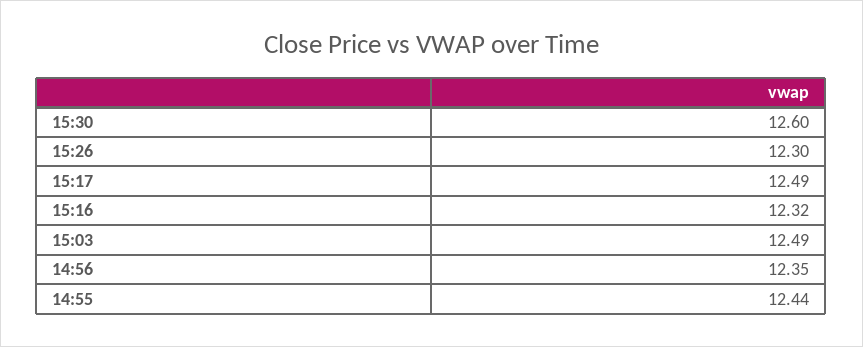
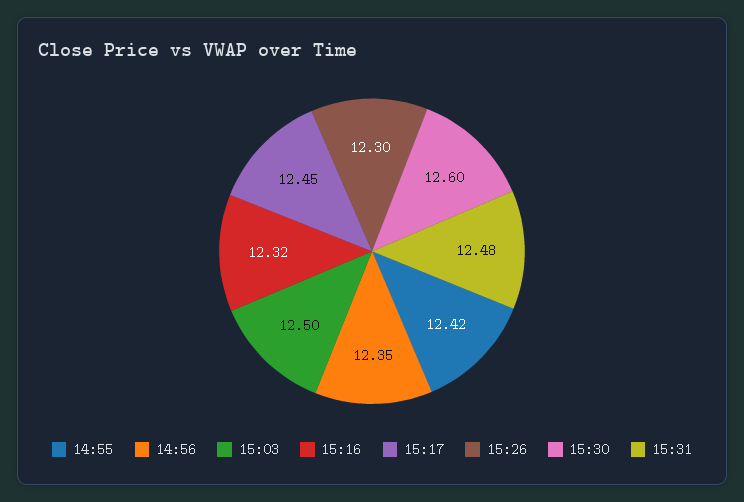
15:17: 12.49 -> 12.45
15:03: 12.49 -> 12.5
14:55: 12.44 -> 12.42
15:31: none -> 12.48

